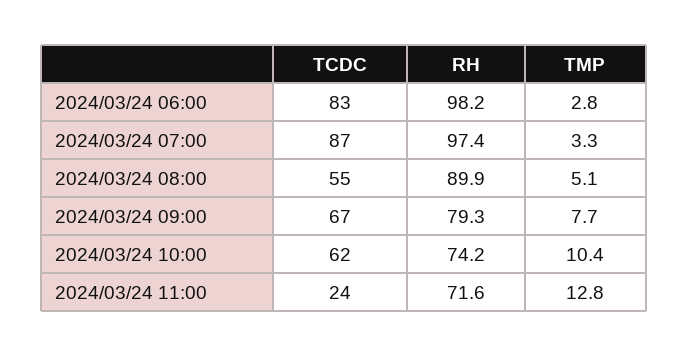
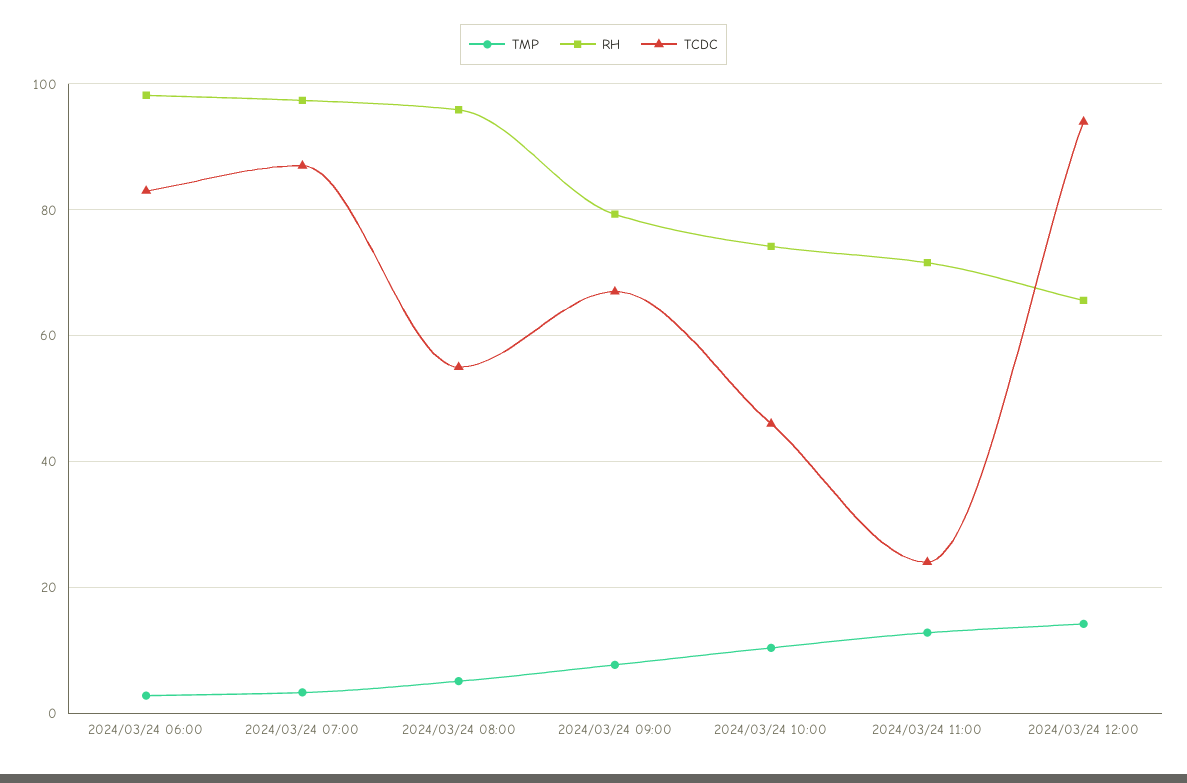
RH, 2024/03/24 08:00: 89.9 -> 96
TCDC, 2024/03/24 10:00: 62 -> 46
TMP, 2024/03/24 12:00: none -> 14
RH, 2024/03/24 12:00: none -> 66
TCDC, 2024/03/24 12:00: none -> 94

